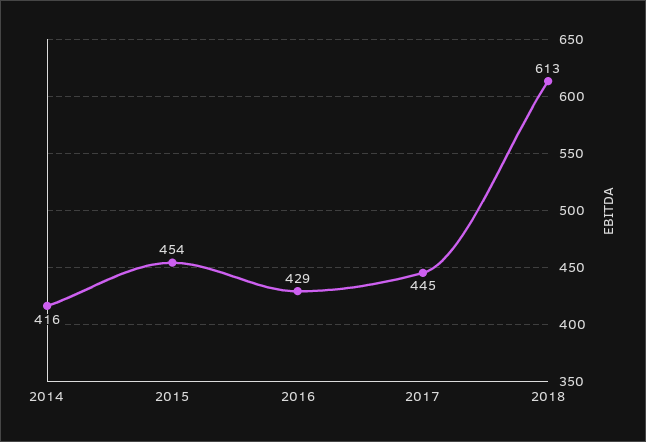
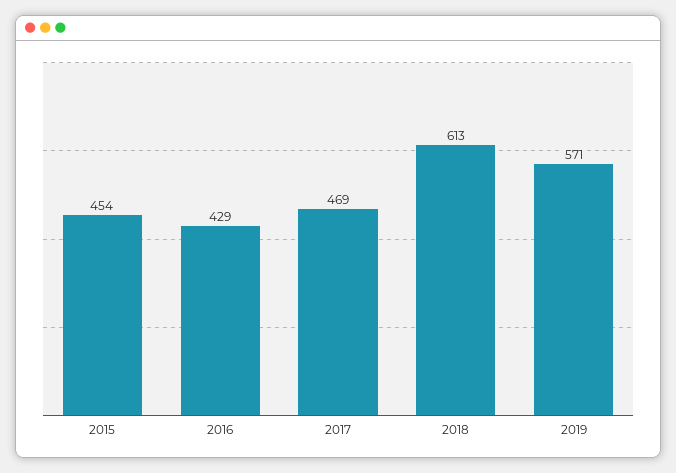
2014: 416 -> none
2017: 445 -> 469
2019: none -> 571

